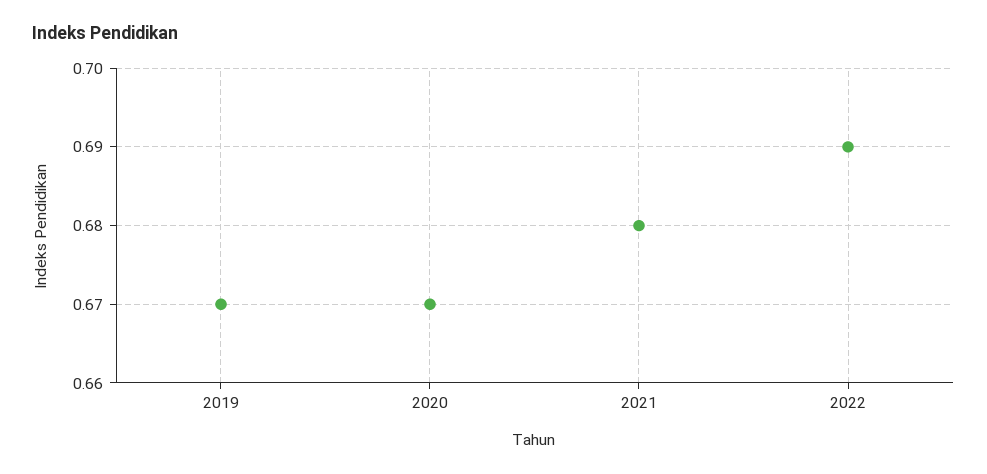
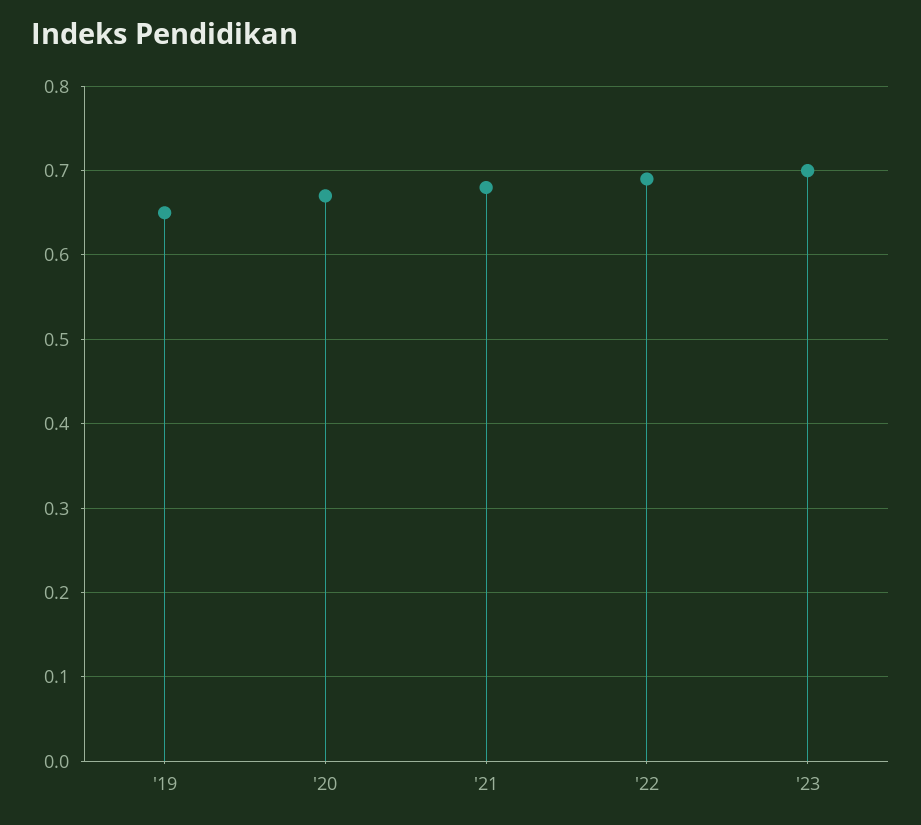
2019: 0.67 -> 0.65
'23: none -> 0.7

